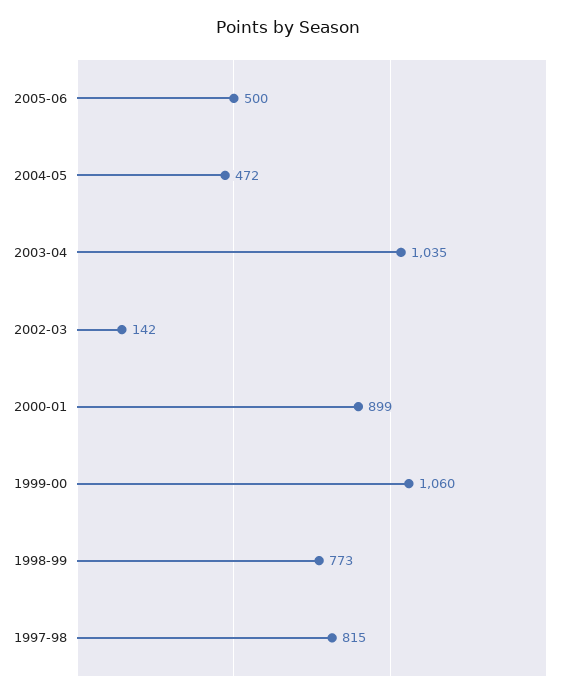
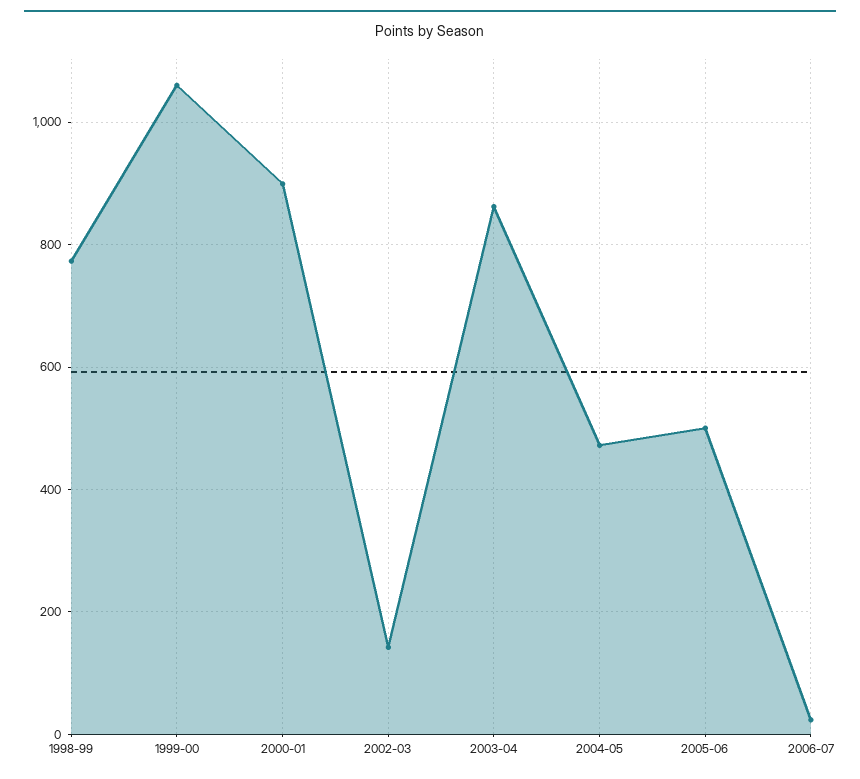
2003-04: 1035 -> 860
1997-98: 815 -> none
2006-07: none -> 20

